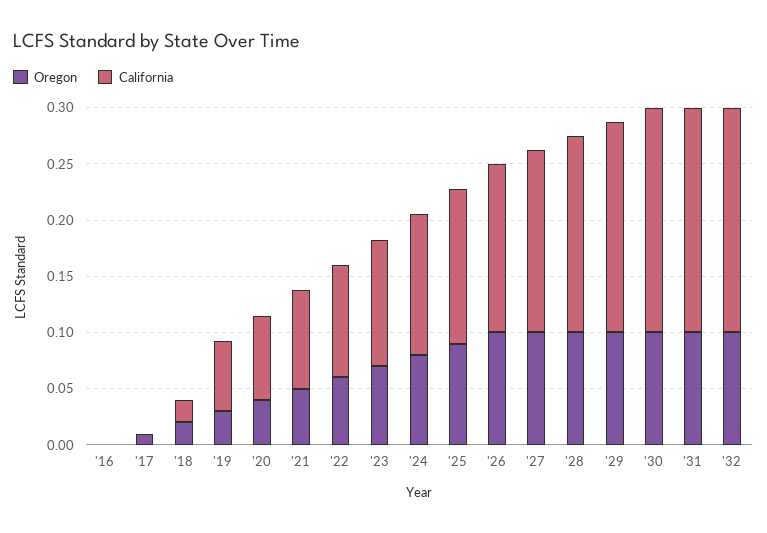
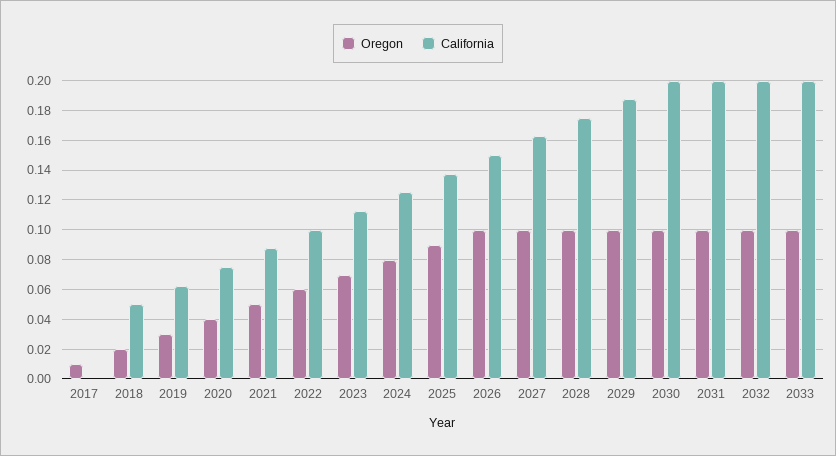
Oregon, '16: 0 -> none
California, '16: 0 -> none
California, '18: 0.02 -> 0.05
Oregon, 2033: none -> 0.1
California, 2033: none -> 0.2

